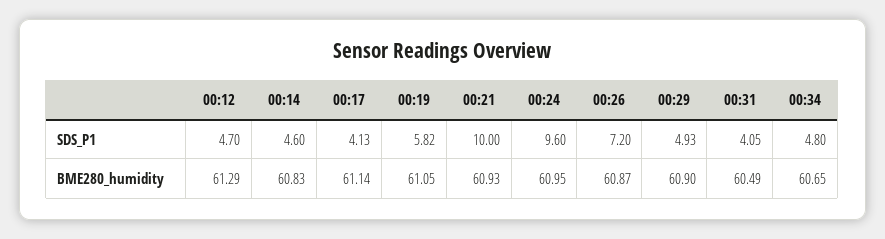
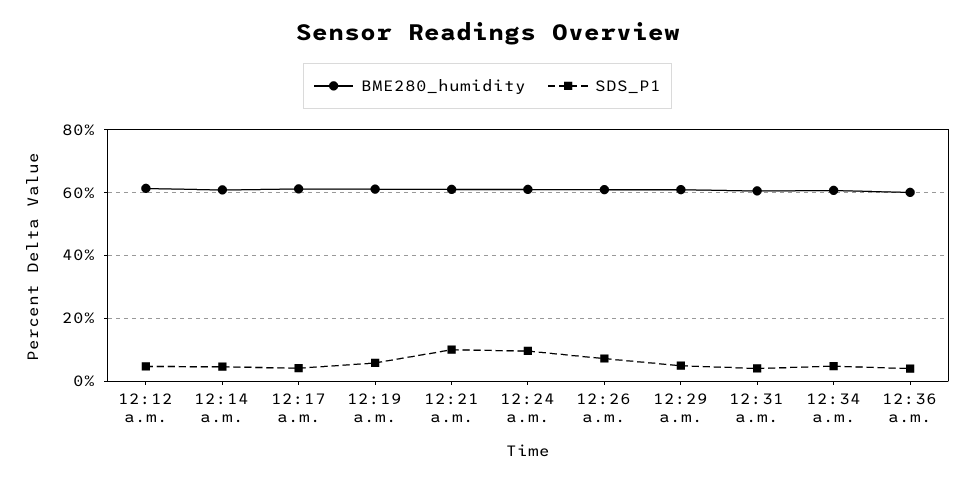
BME280_humidity, 12:36 a.m.: none -> 60
SDS_P1, 12:36 a.m.: none -> 4

